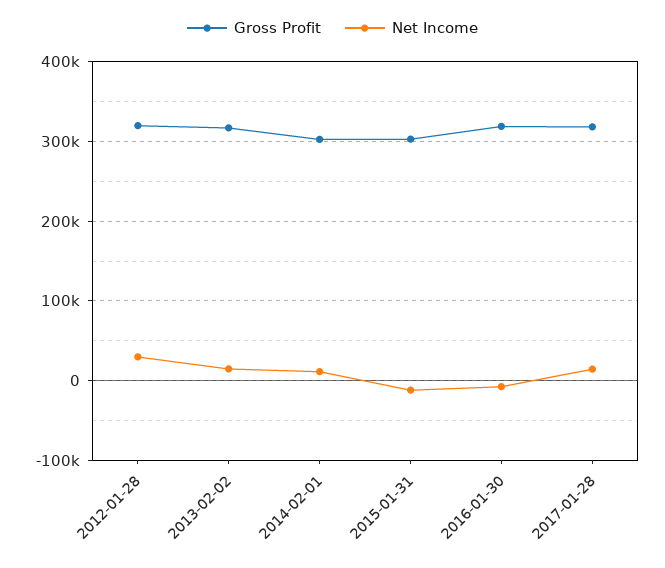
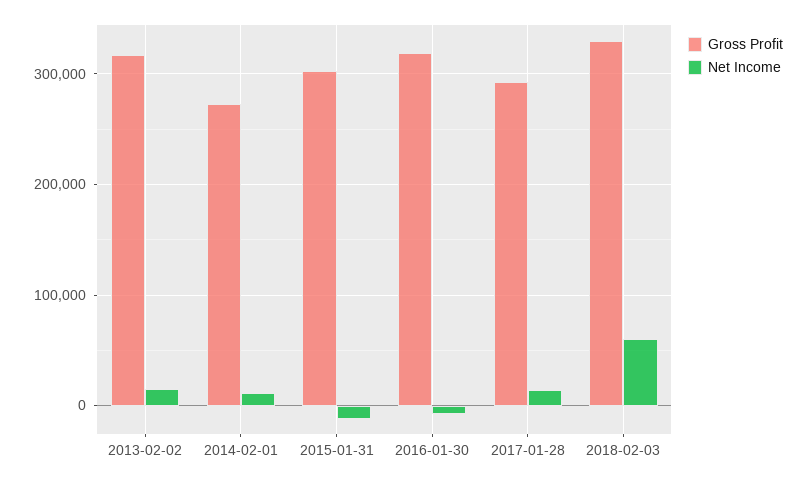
Gross Profit, 2012-01-28: 320000 -> none
Net Income, 2012-01-28: 30000 -> none
Gross Profit, 2014-02-01: 300000 -> 270000
Gross Profit, 2017-01-28: 320000 -> 290000
Gross Profit, 2018-02-03: none -> 330000
Net Income, 2018-02-03: none -> 60000

